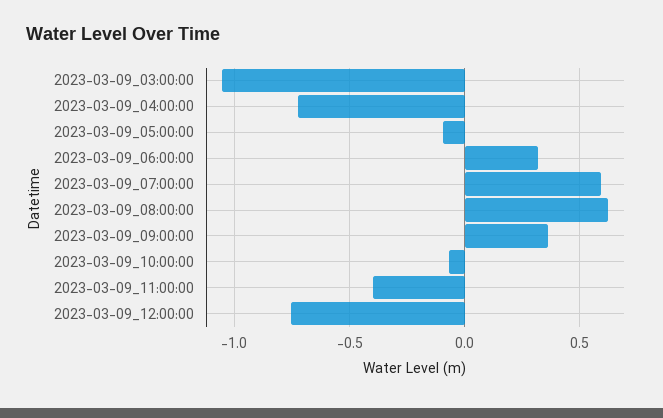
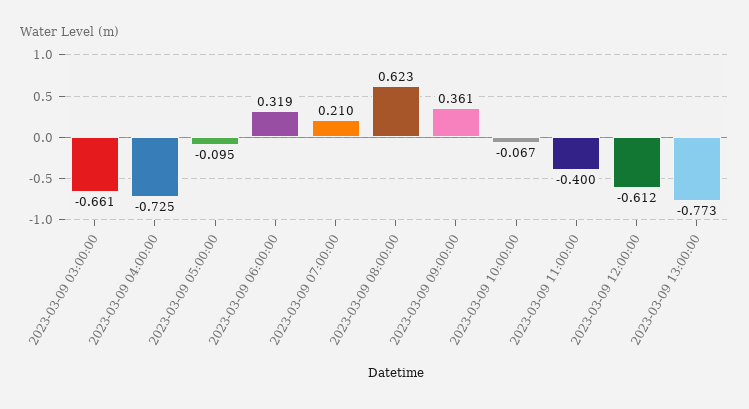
2023-03-09_03:00:00: -1.05 -> -0.661
2023-03-09_07:00:00: 0.6 -> 0.21
2023-03-09_12:00:00: -0.75 -> -0.612
2023-03-09 13:00:00: none -> -0.773

